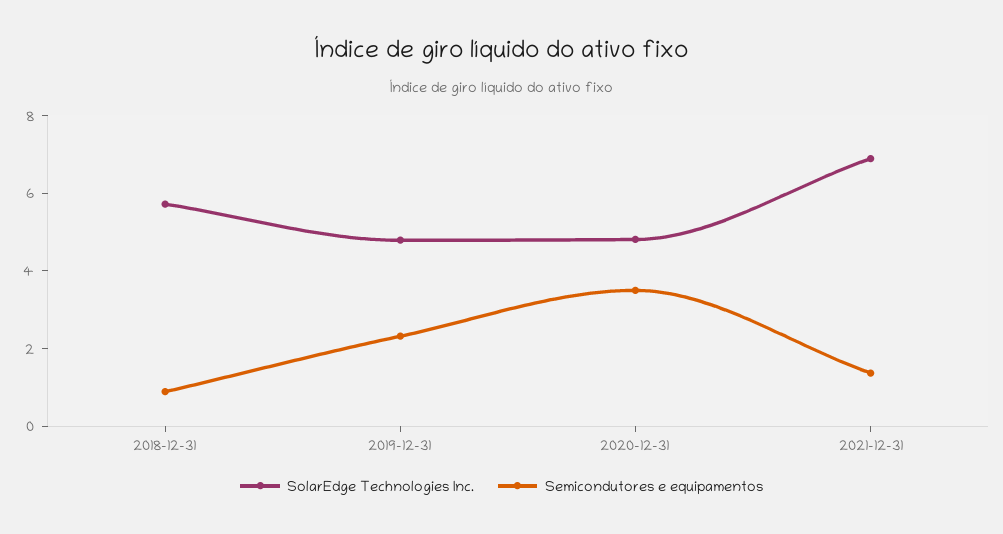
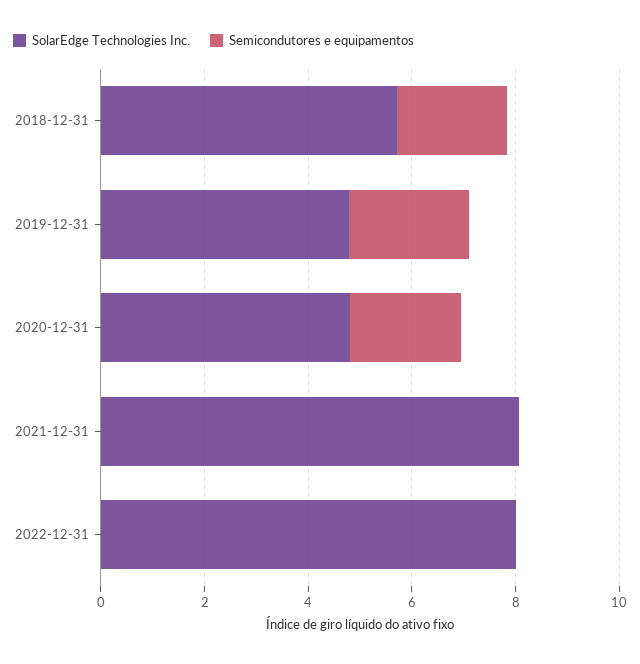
Semicondutores e equipamentos, 2018-12-31: 1 -> 2
Semicondutores e equipamentos, 2020-12-31: 3.5 -> 2
SolarEdge Technologies Inc., 2021-12-31: 7 -> 8
Semicondutores e equipamentos, 2021-12-31: 1.5 -> 0
SolarEdge Technologies Inc., 2022-12-31: none -> 8
Semicondutores e equipamentos, 2022-12-31: none -> 0

